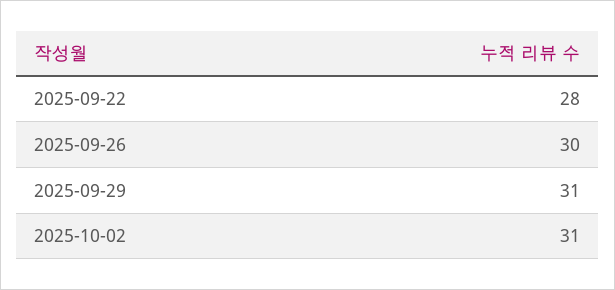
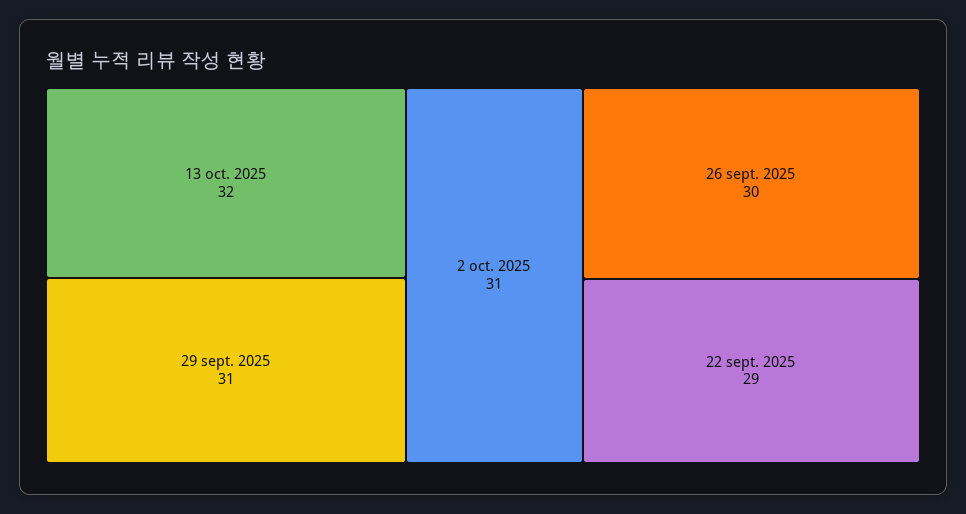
2025-09-22: 28 -> 29
13 oct. 2025: none -> 32

